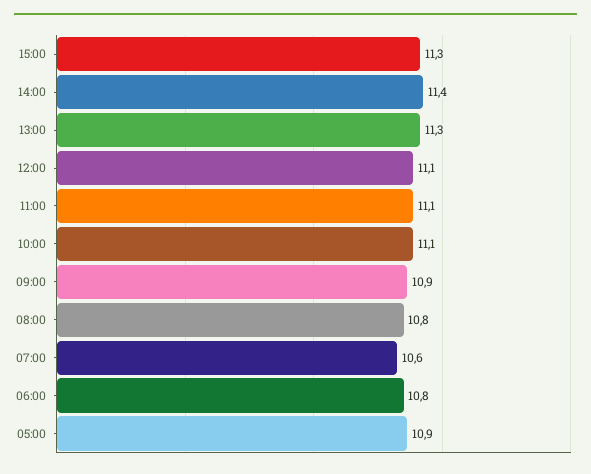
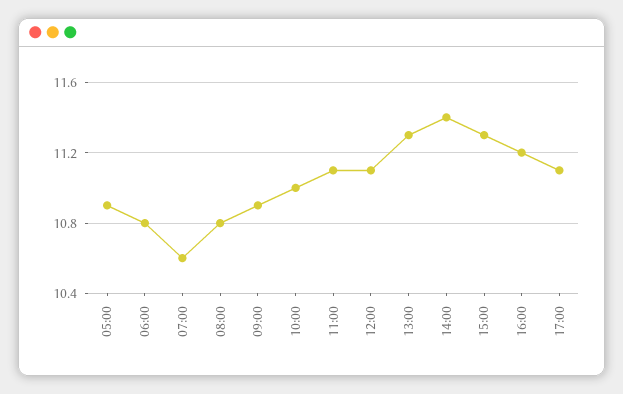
10:00: 11.1 -> 11
16:00: none -> 11.2
17:00: none -> 11.1

